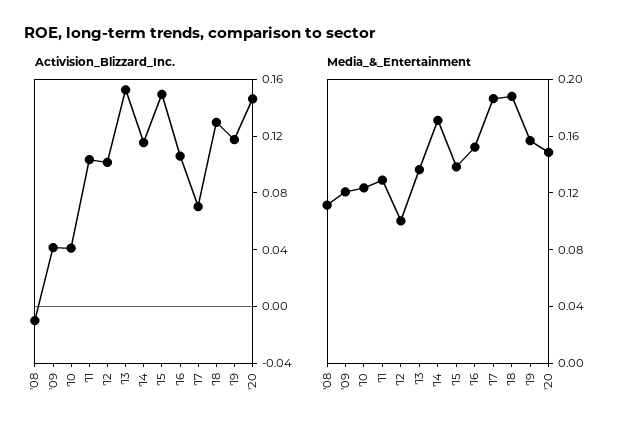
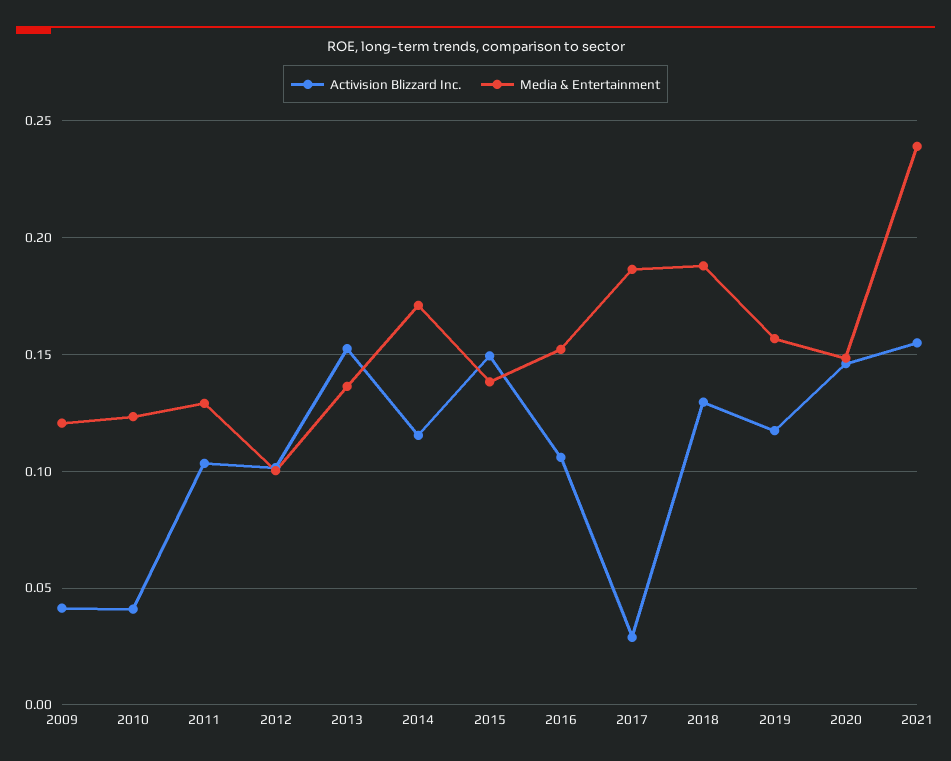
Activision_Blizzard_Inc., '08: -0.01 -> none
Activision_Blizzard_Inc., '17: 0.07 -> 0.03
Media_&_Entertainment, '08: 0.11 -> none
Activision_Blizzard_Inc., 2021: none -> 0.155
Media_&_Entertainment, 2021: none -> 0.24

